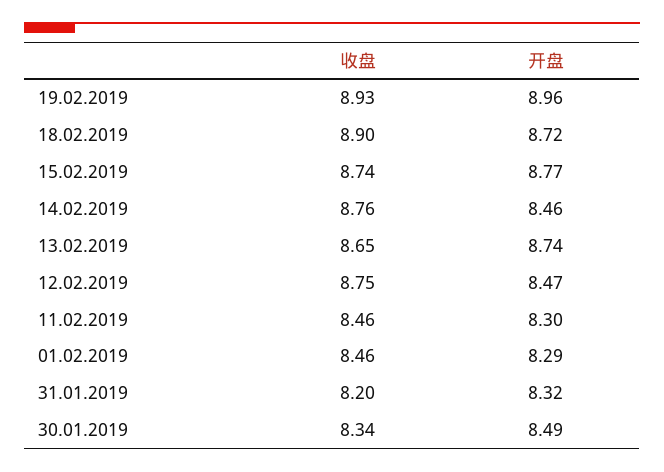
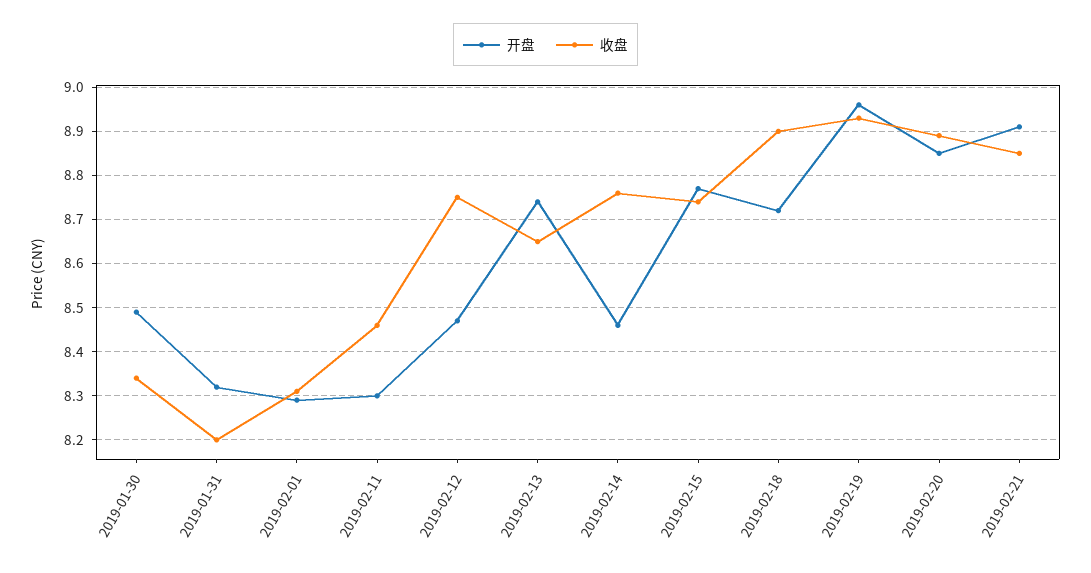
收盘, 01.02.2019: 8.46 -> 8.3
开盘, 2019-02-20: none -> 8.85
收盘, 2019-02-20: none -> 8.9
开盘, 2019-02-21: none -> 8.9
收盘, 2019-02-21: none -> 8.85

